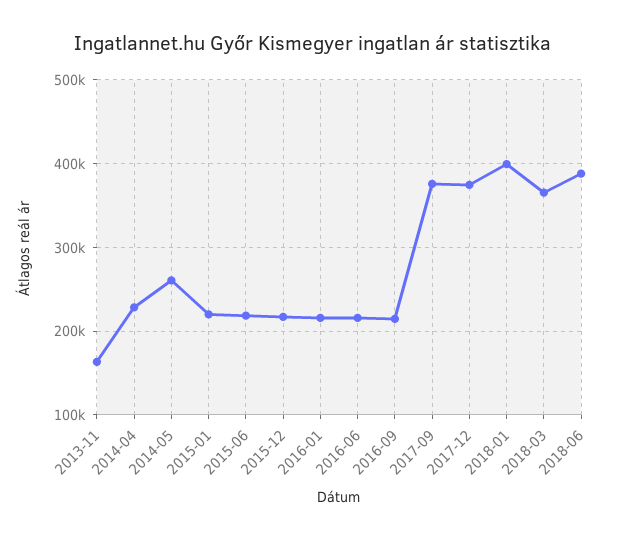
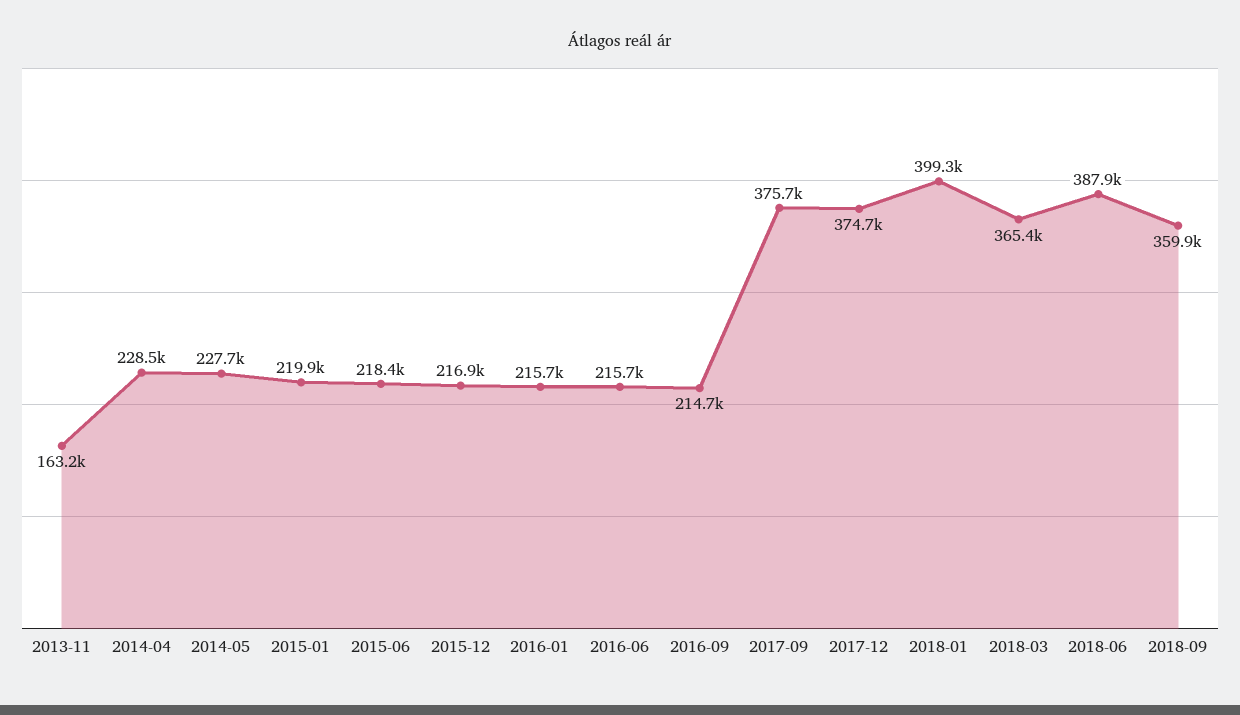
2014-05: 260000 -> 227700
2018-09: none -> 359900

